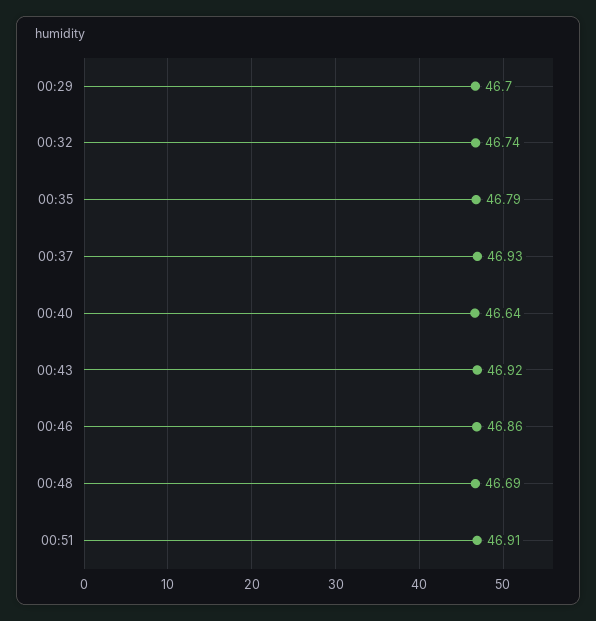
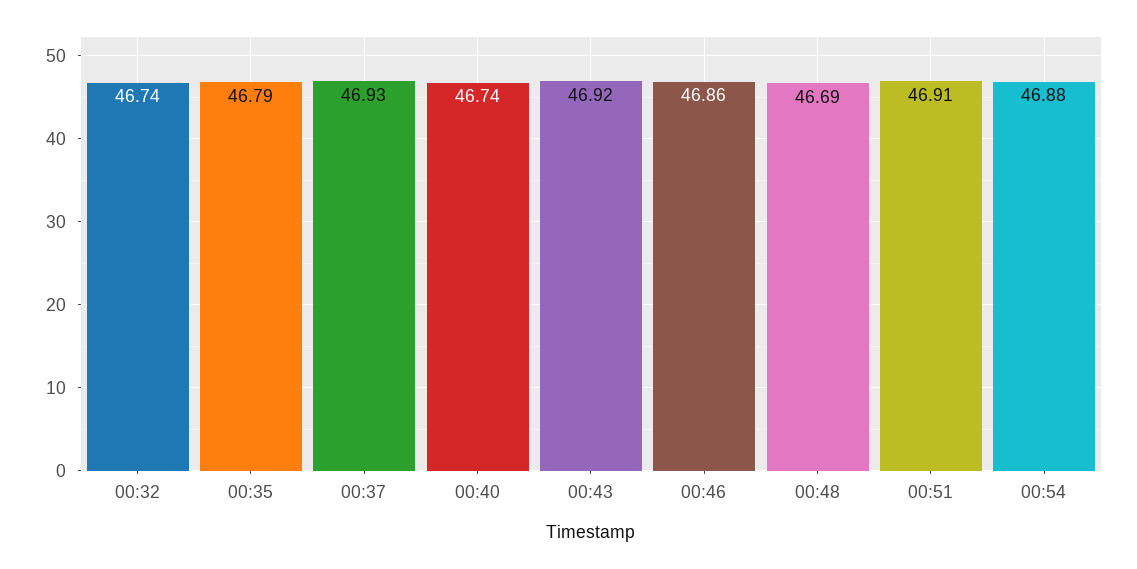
00:29: 46.7 -> none
00:40: 46.64 -> 46.74
00:54: none -> 46.88

